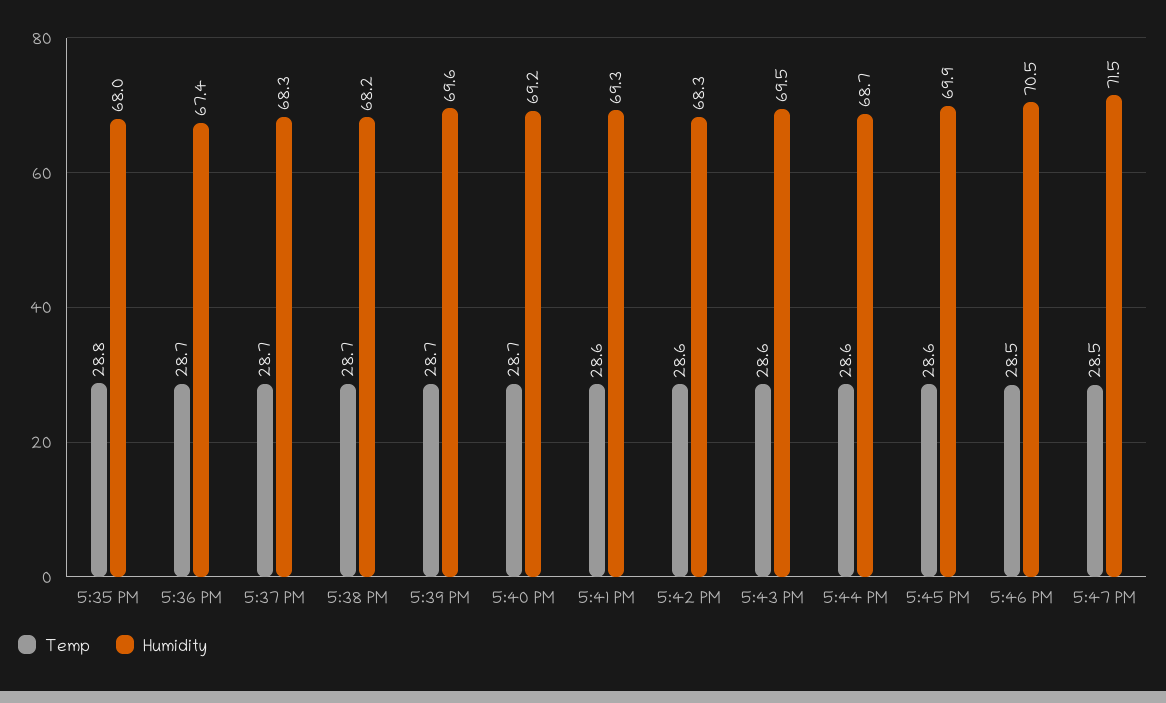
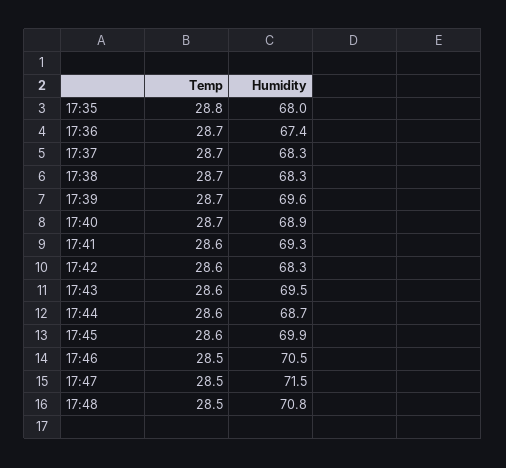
Humidity, 5:38 PM: 68.2 -> 68.3
Humidity, 5:40 PM: 69.2 -> 68.9
Temp, 17:48: none -> 28.5
Humidity, 17:48: none -> 70.8

